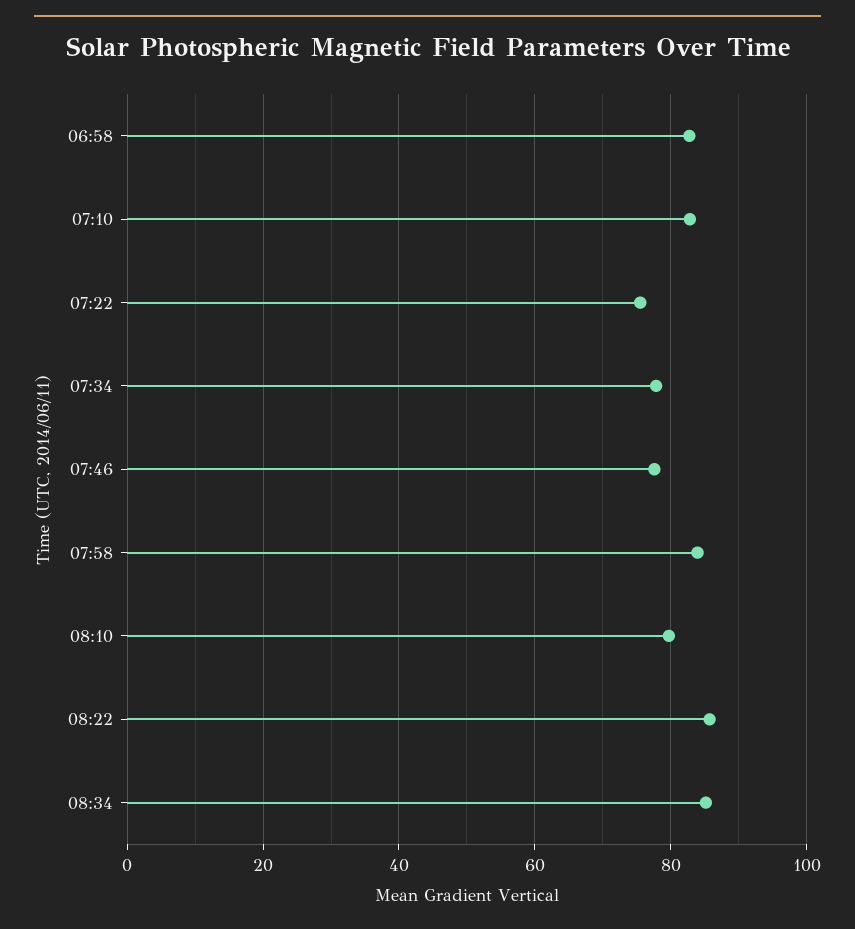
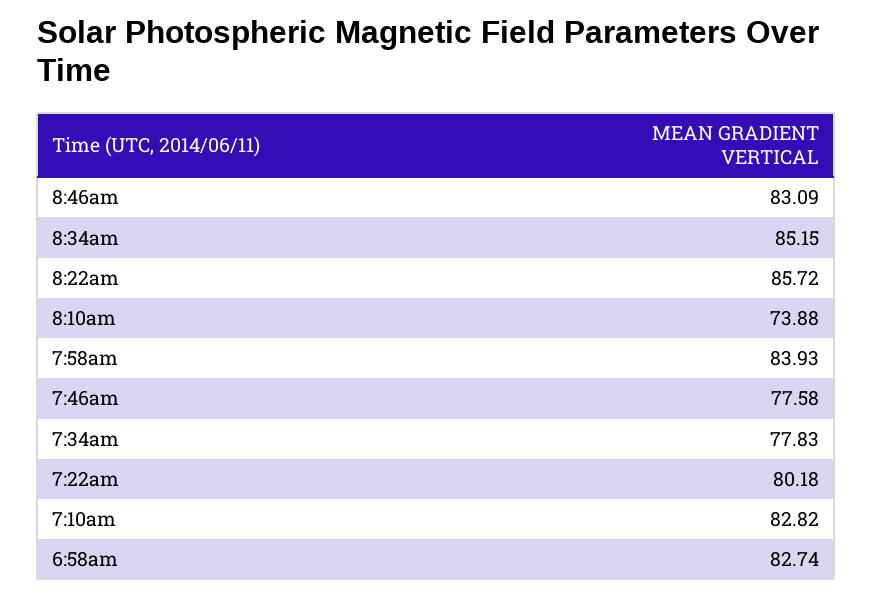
07:22: 76 -> 80.18
08:10: 80 -> 73.88
8:46am: none -> 83.09

